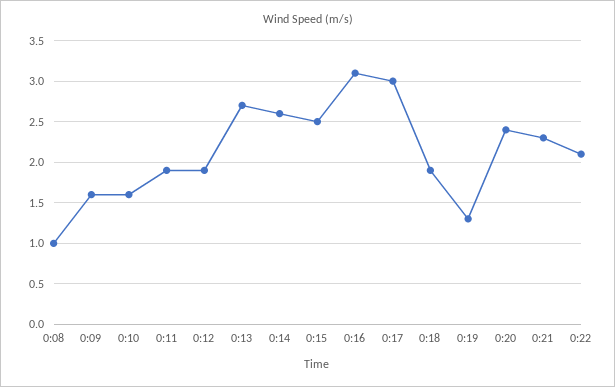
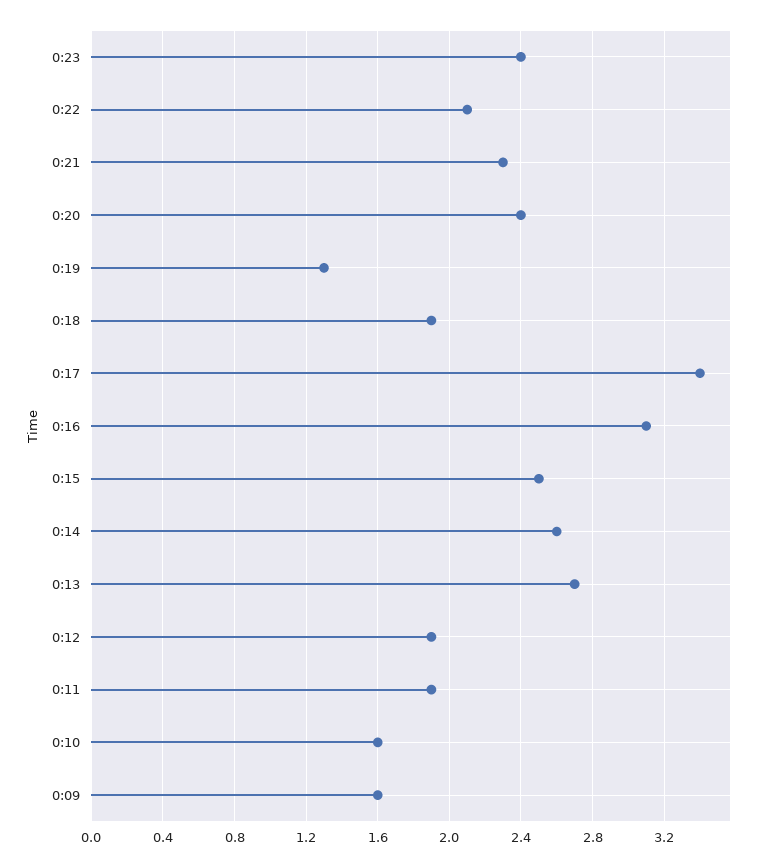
0:08: 1 -> none
0:17: 3 -> 3.4
0:23: none -> 2.4

